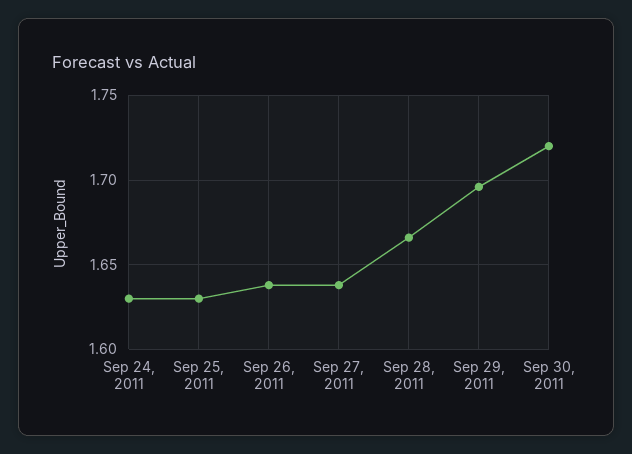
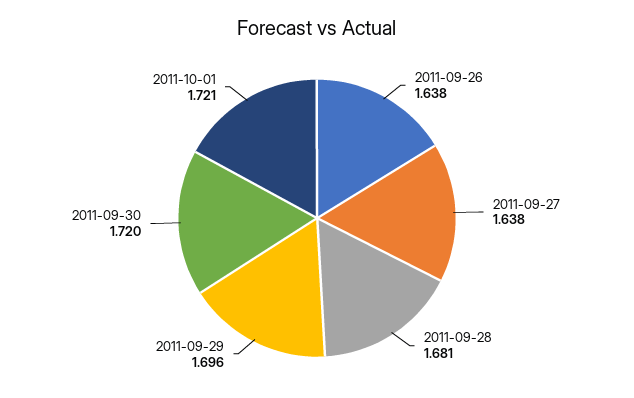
Sep 24, 2011: 1.63 -> none
Sep 25, 2011: 1.63 -> none
Sep 28, 2011: 1.665 -> 1.681
2011-10-01: none -> 1.721

